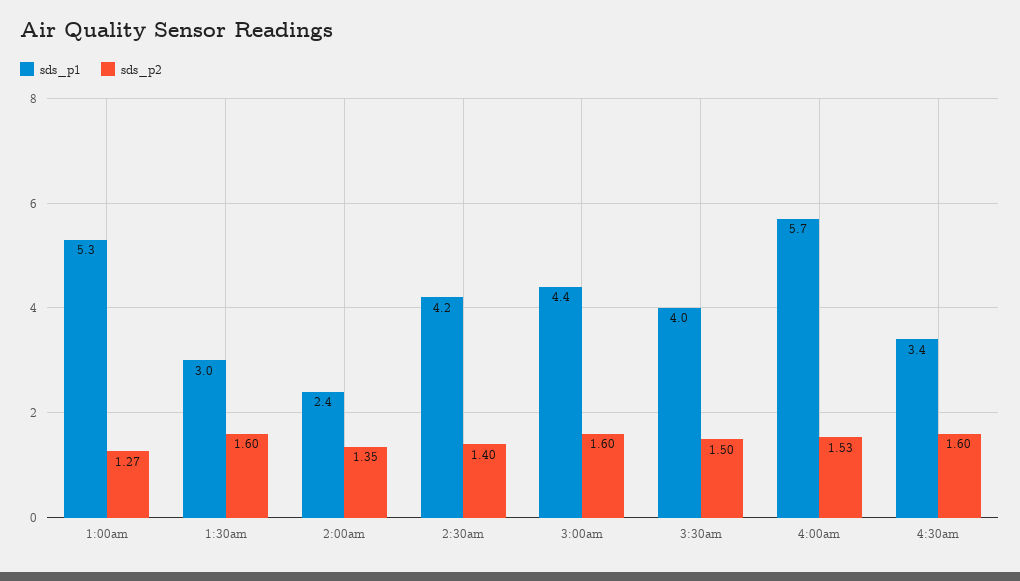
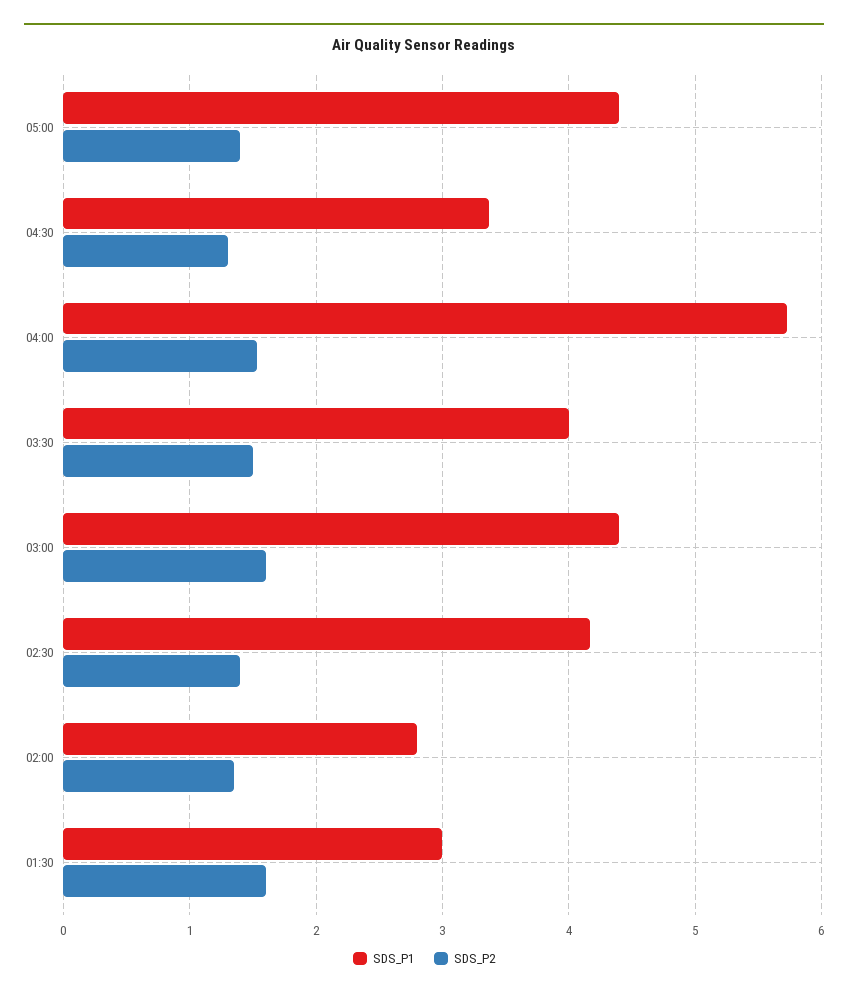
sds_p1, 1:00am: 5.3 -> none
sds_p2, 1:00am: 1.27 -> none
sds_p1, 2:00am: 2.4 -> 2.8
sds_p2, 4:30am: 1.6 -> 1.3
sds_p1, 05:00: none -> 4.4
sds_p2, 05:00: none -> 1.4

